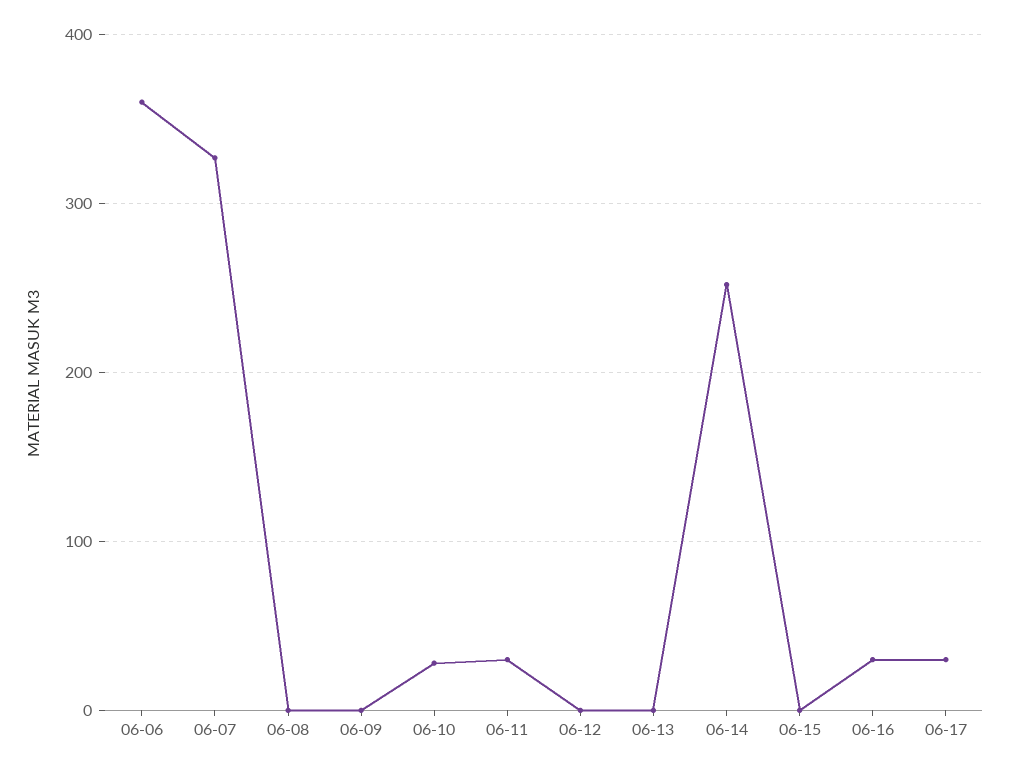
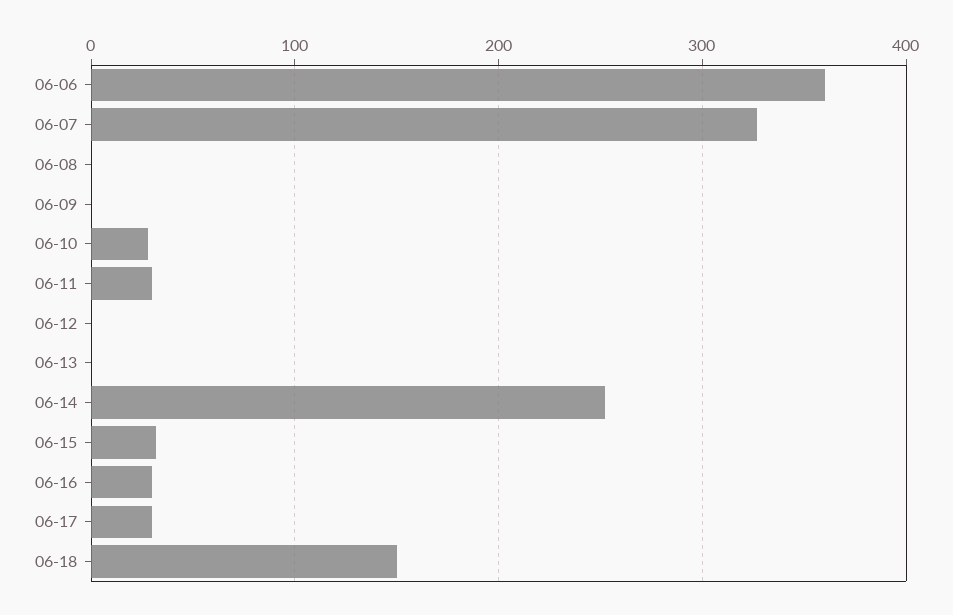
06-15: 0 -> 30
06-18: none -> 150

